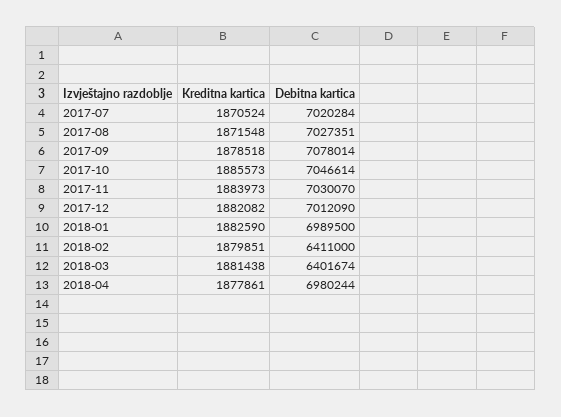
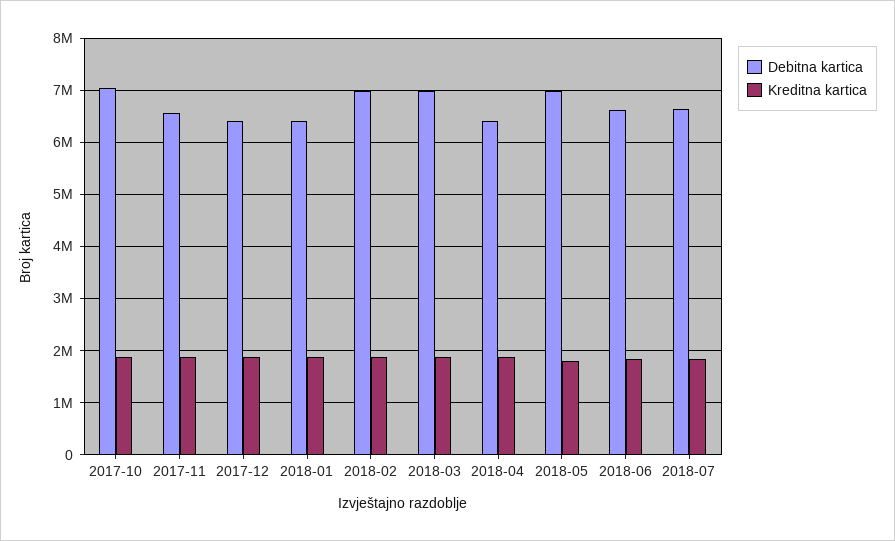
Kreditna kartica, 2017-07: 1870524 -> none
Debitna kartica, 2017-07: 7020284 -> none
Kreditna kartica, 2017-08: 1871548 -> none
Debitna kartica, 2017-08: 7027351 -> none
Kreditna kartica, 2017-09: 1878518 -> none
Debitna kartica, 2017-09: 7078014 -> none
Debitna kartica, 2017-11: 7030070 -> 6600000
Debitna kartica, 2017-12: 7012090 -> 6400000
Debitna kartica, 2018-01: 6989500 -> 6400000
Debitna kartica, 2018-02: 6411000 -> 7000000
Debitna kartica, 2018-03: 6401674 -> 7000000
Debitna kartica, 2018-04: 6980244 -> 6400000
Debitna kartica, 2018-05: none -> 7000000
Kreditna kartica, 2018-05: none -> 1800000
Debitna kartica, 2018-06: none -> 6600000
Kreditna kartica, 2018-06: none -> 1800000
Debitna kartica, 2018-07: none -> 6600000
Kreditna kartica, 2018-07: none -> 1800000

